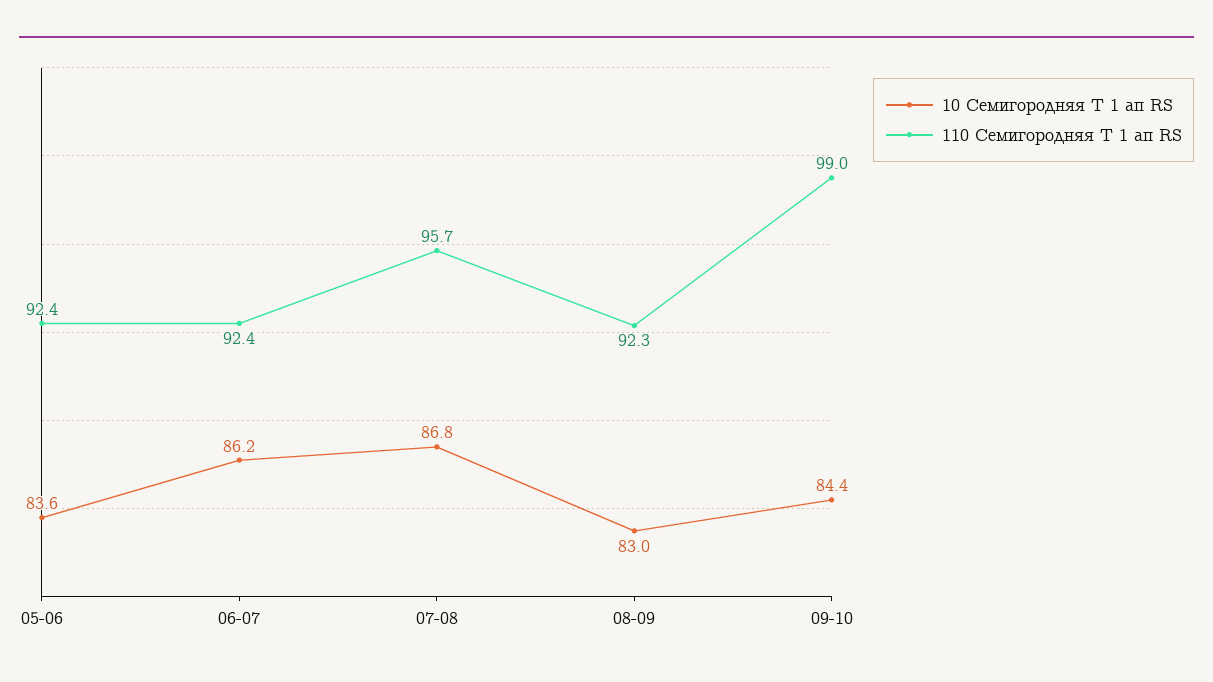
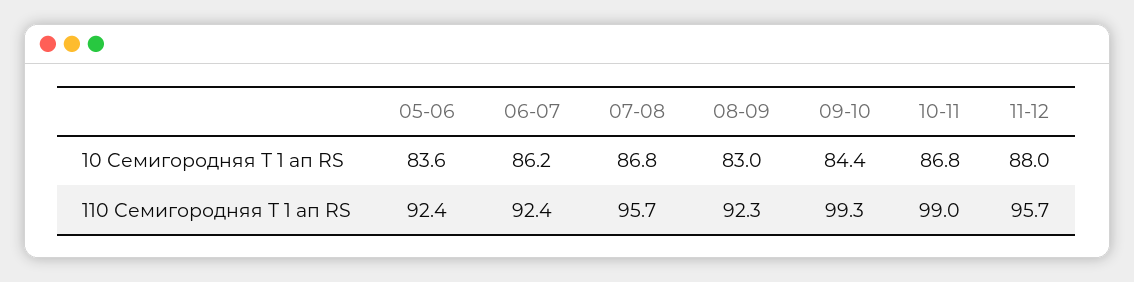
110 Семигородняя Т 1 ап RS, 09-10: 99 -> 99.3
10 Семигородняя Т 1 ап RS, 10-11: none -> 86.8
10 Семигородняя Т 1 ап RS, 11-12: none -> 88
110 Семигородняя Т 1 ап RS, 10-11: none -> 99
110 Семигородняя Т 1 ап RS, 11-12: none -> 95.7

